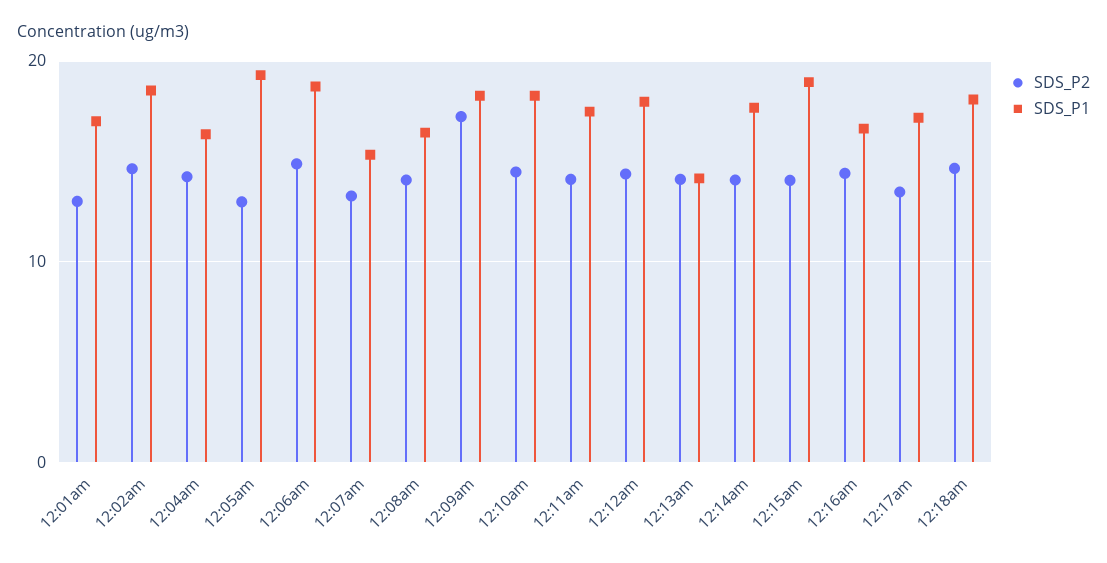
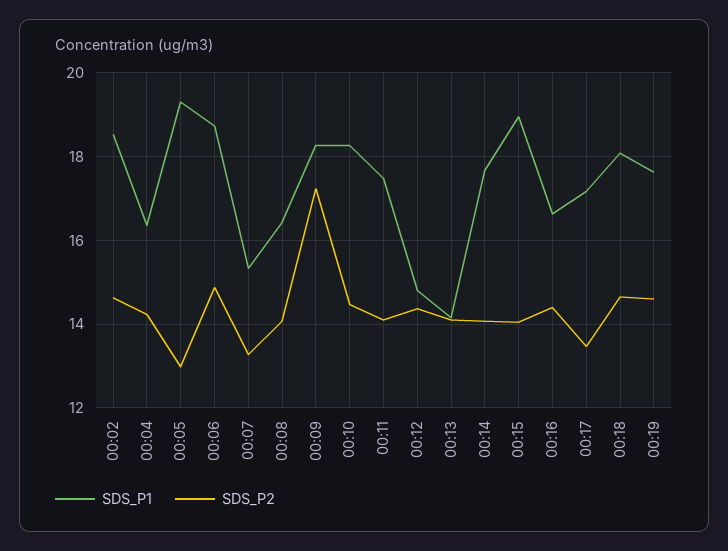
SDS_P2, 12:01am: 13 -> none
SDS_P1, 12:01am: 17 -> none
SDS_P1, 12:12am: 18 -> 14.8
SDS_P1, 00:19: none -> 17.6
SDS_P2, 00:19: none -> 14.6

